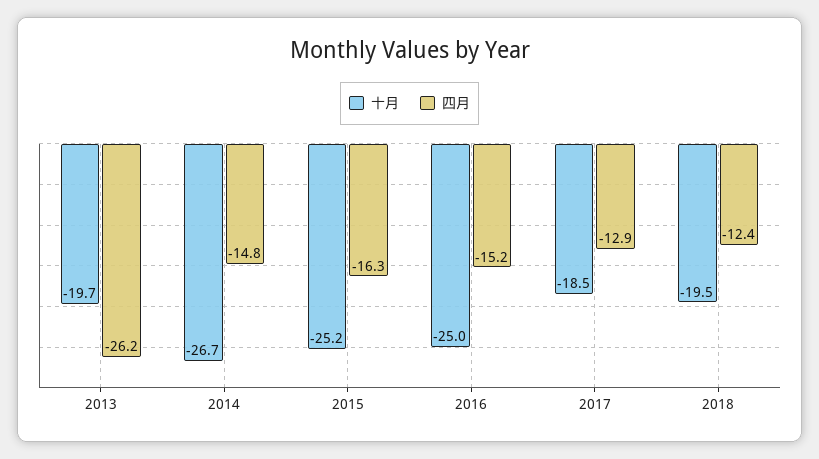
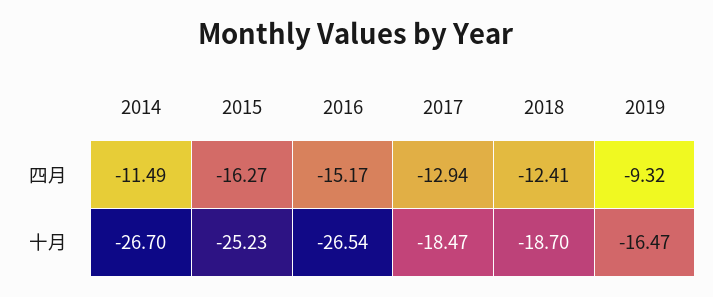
十月, 2013: -19.7 -> none
四月, 2013: -26.2 -> none
四月, 2014: -14.8 -> -11.49
十月, 2016: -25 -> -26.54
十月, 2018: -19.5 -> -18.7
四月, 2019: none -> -9.32
十月, 2019: none -> -16.47

